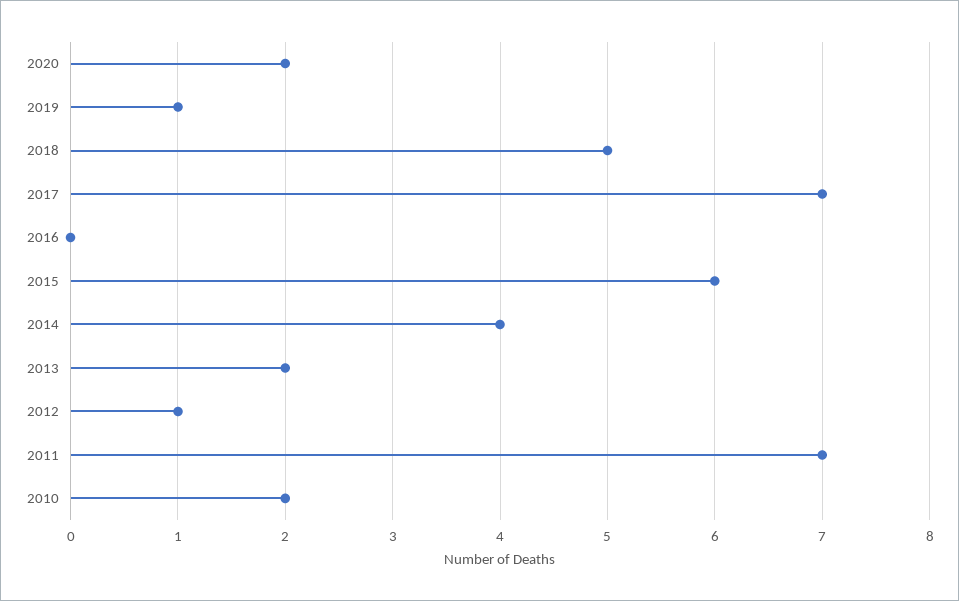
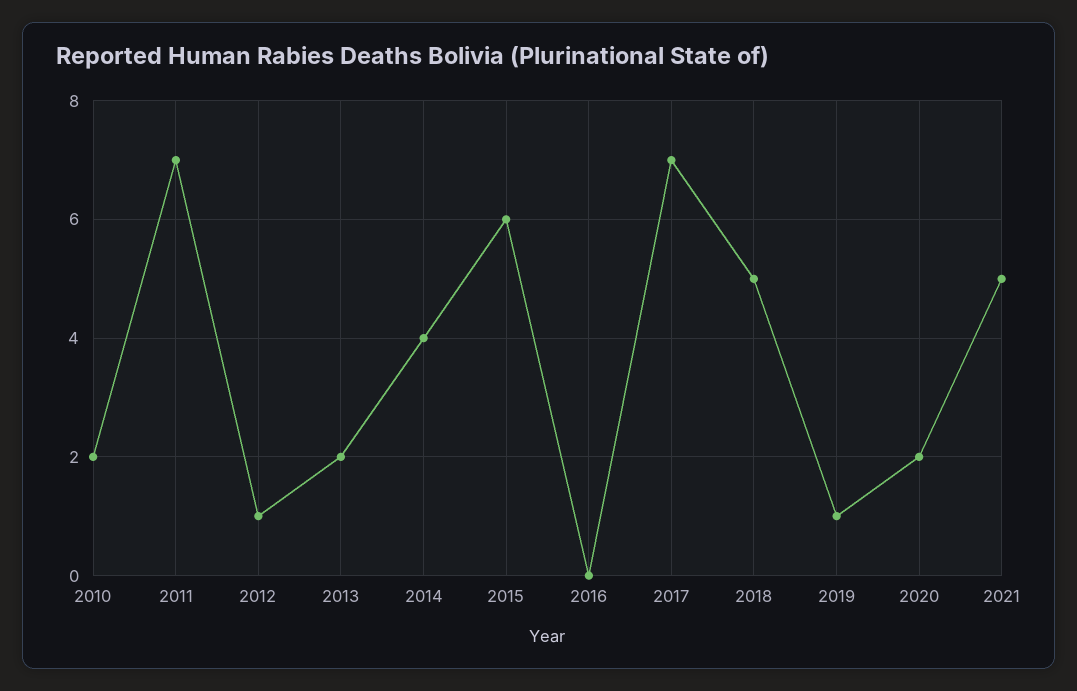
2021: none -> 5

